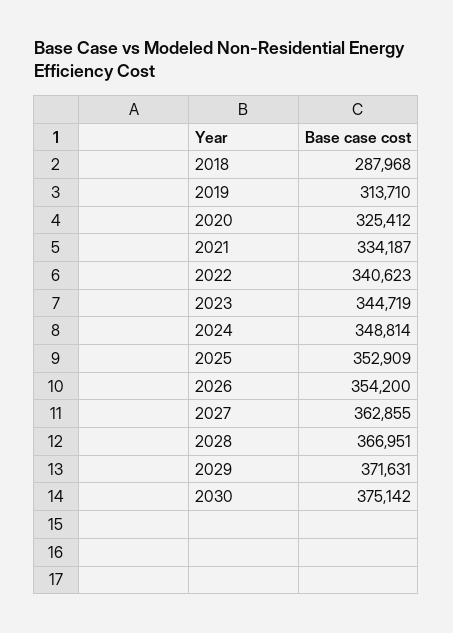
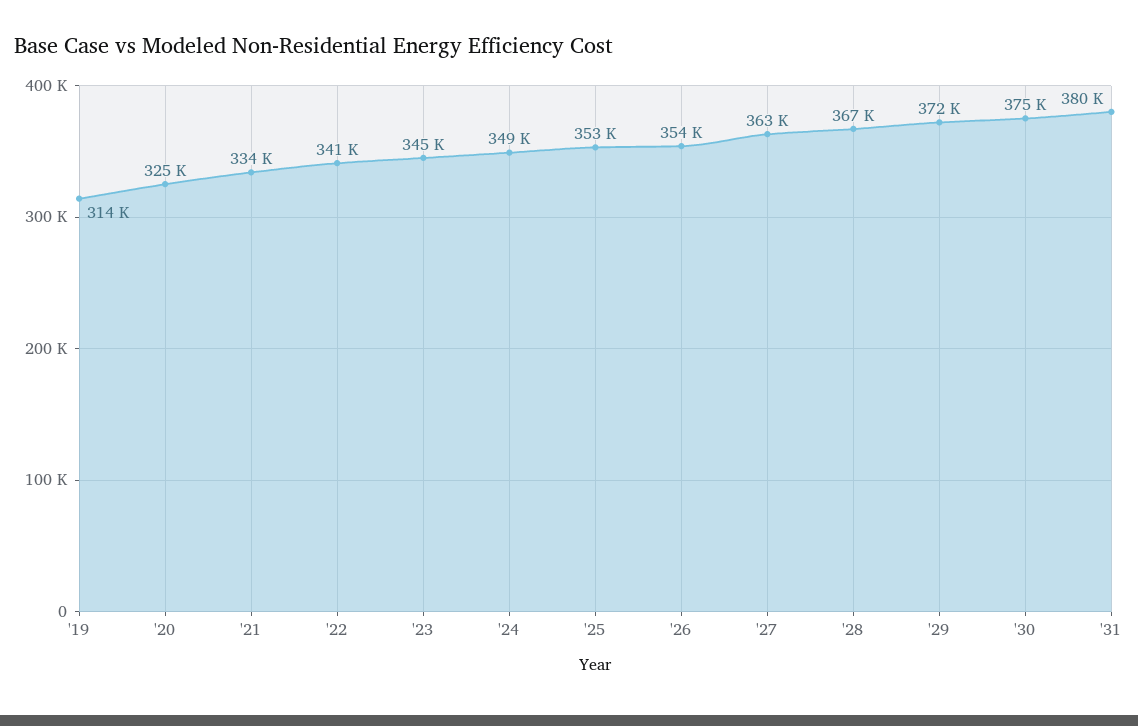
2018: 287968 -> none
'31: none -> 380000

